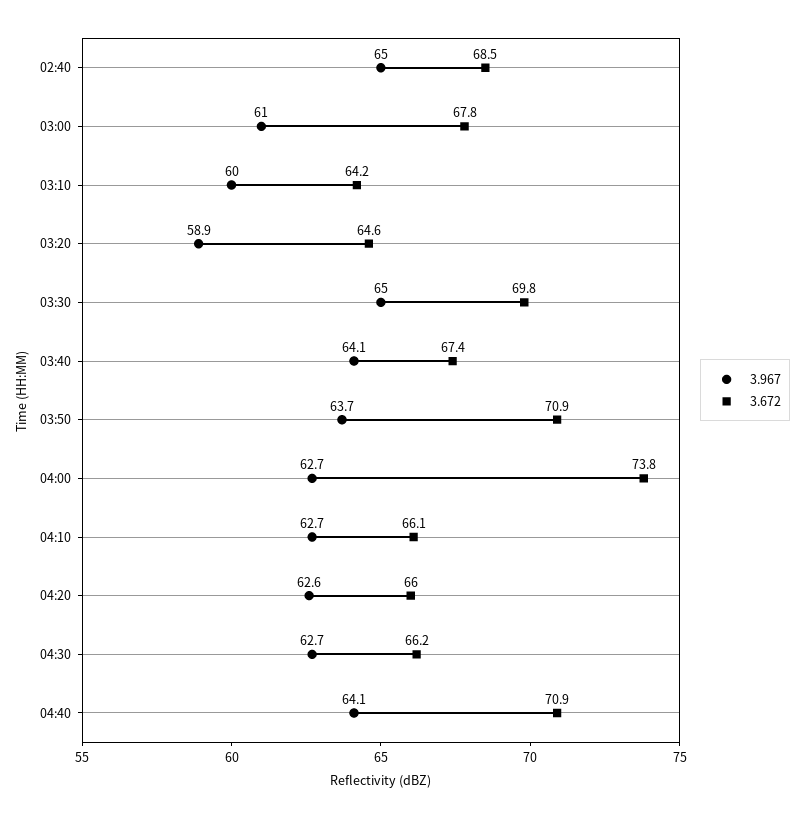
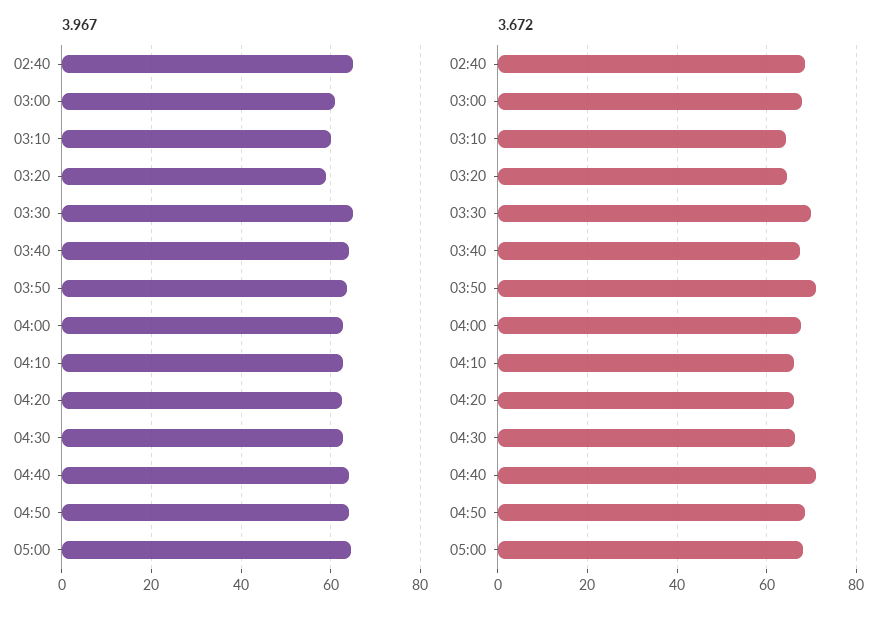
3.672, 04:00: 73.8 -> 68
3.967, 04:50: none -> 64
3.967, 05:00: none -> 64
3.672, 04:50: none -> 68
3.672, 05:00: none -> 68

